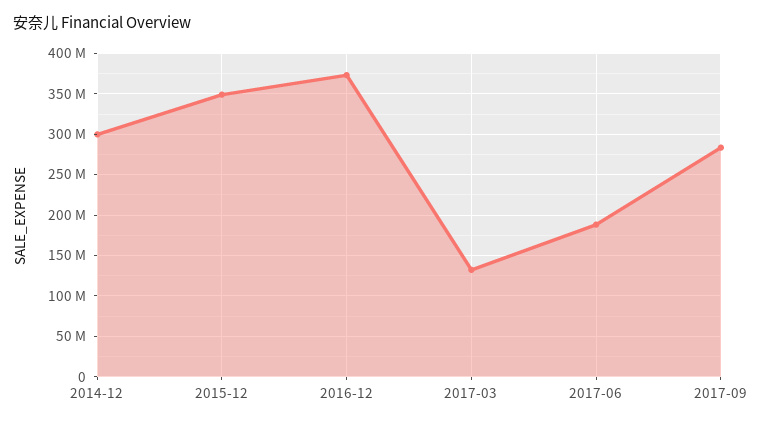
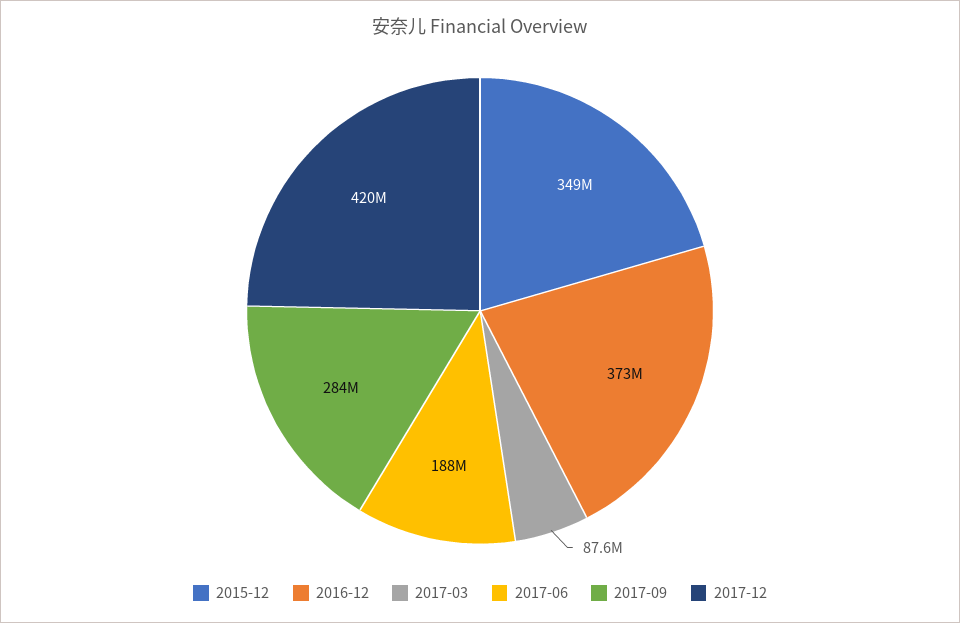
2014-12: 300000000 -> none
2017-03: 130000000 -> 87600000
2017-12: none -> 420000000

